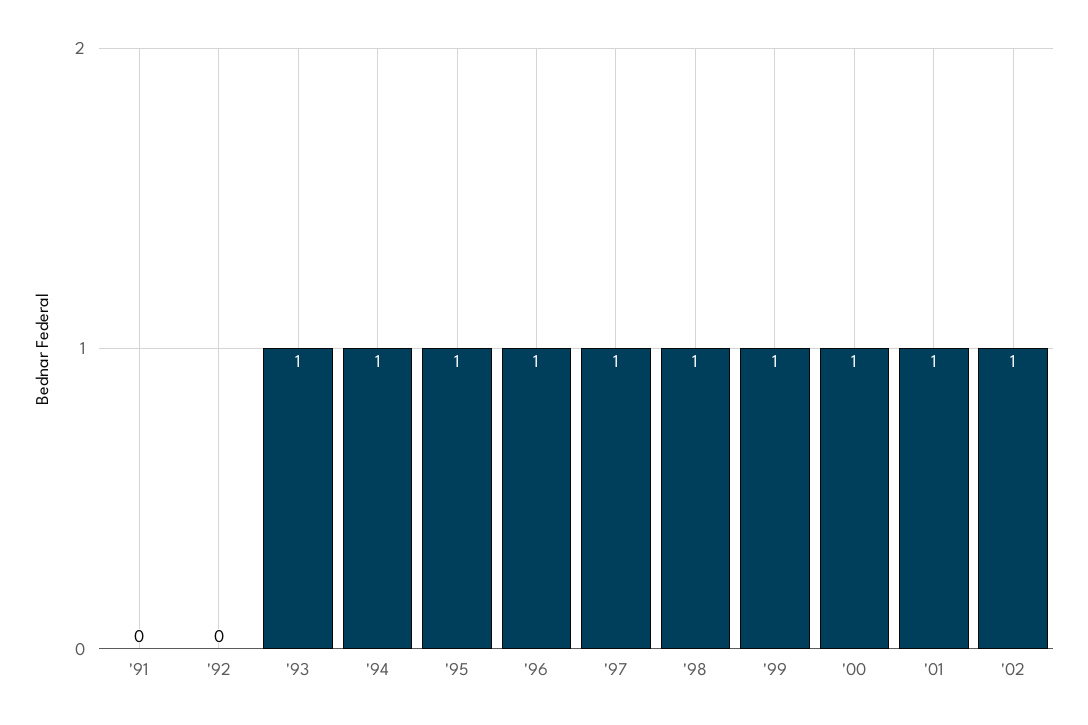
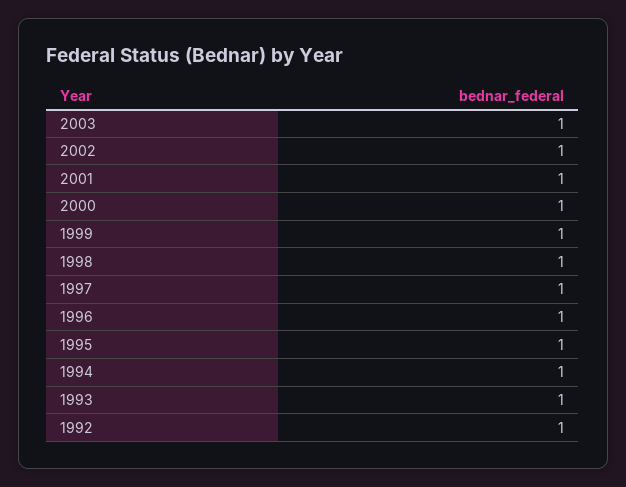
'91: 0 -> none
'92: 0 -> 1
2003: none -> 1

